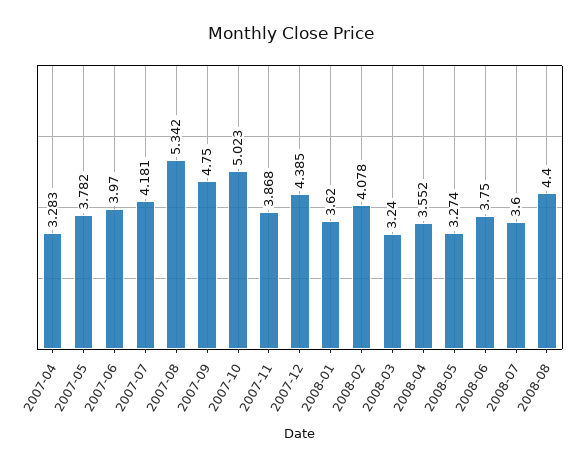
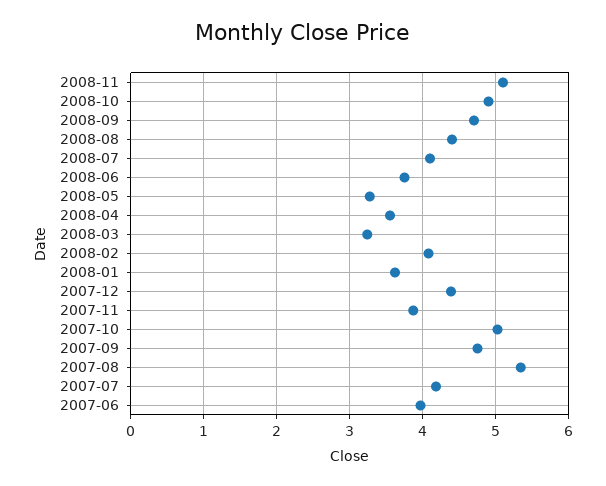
2007-04: 3.283 -> none
2007-05: 3.782 -> none
2008-07: 3.6 -> 4.1
2008-11: none -> 5.1
2008-10: none -> 4.9
2008-09: none -> 4.7

